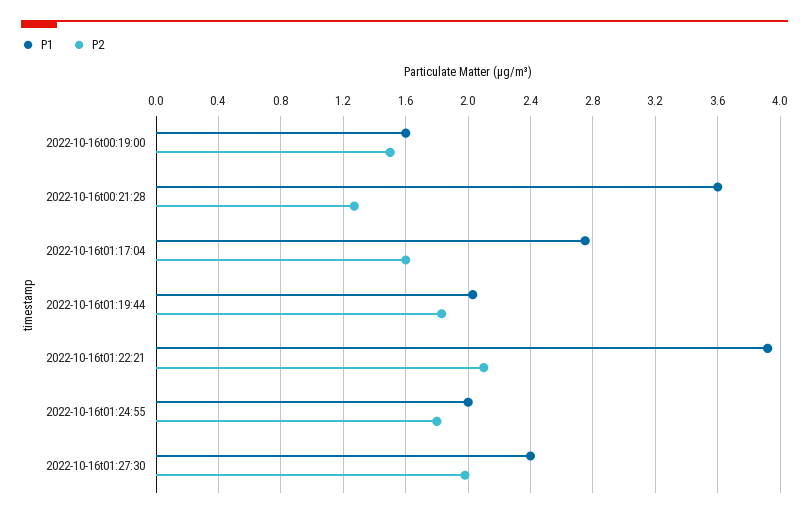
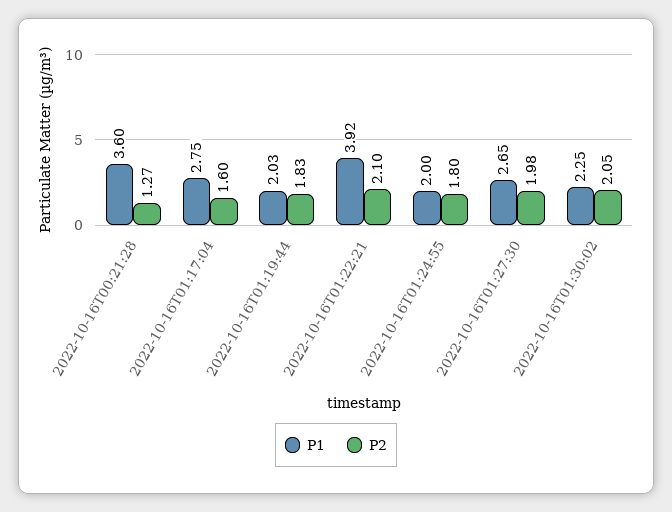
P1, 2022-10-16t00:19:00: 1.6 -> none
P2, 2022-10-16t00:19:00: 1.5 -> none
P1, 2022-10-16t01:27:30: 2.4 -> 2.65
P1, 2022-10-16T01:30:02: none -> 2.25
P2, 2022-10-16T01:30:02: none -> 2.05

